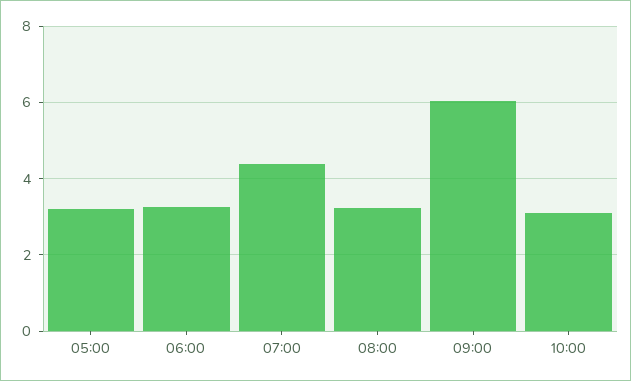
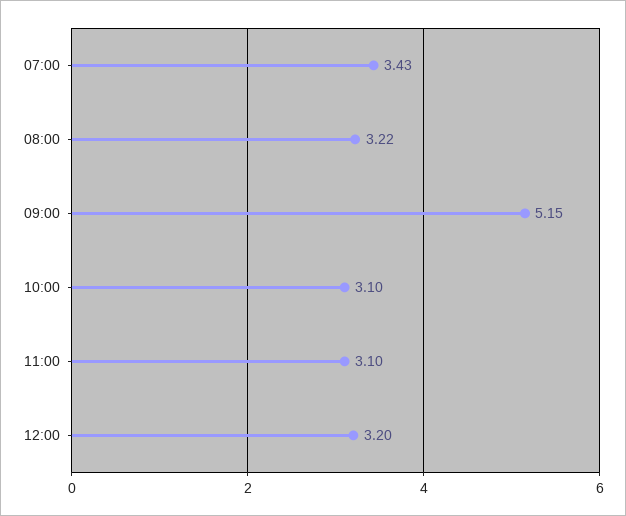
05:00: 3.2 -> none
06:00: 3.2 -> none
07:00: 4.4 -> 3.43
09:00: 6 -> 5.15
11:00: none -> 3.1
12:00: none -> 3.2

